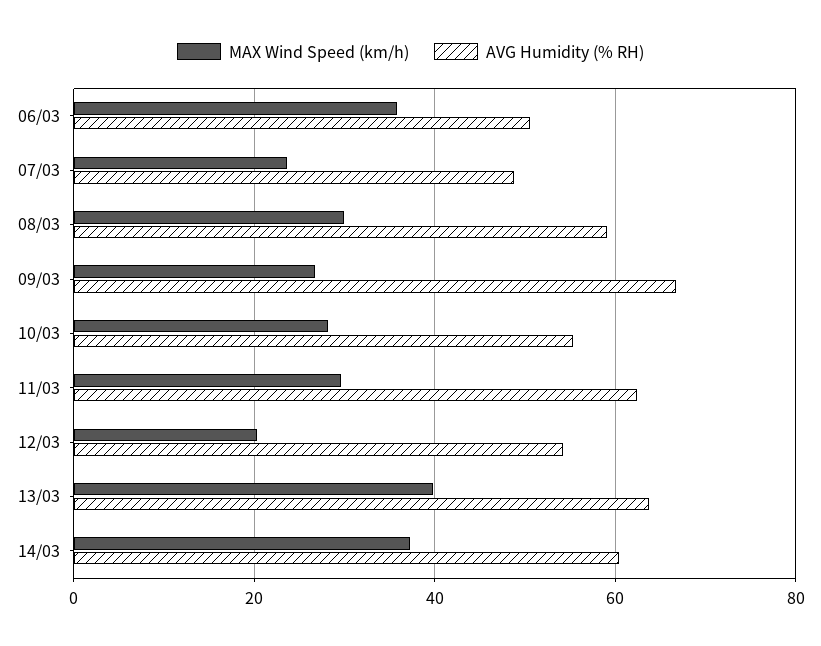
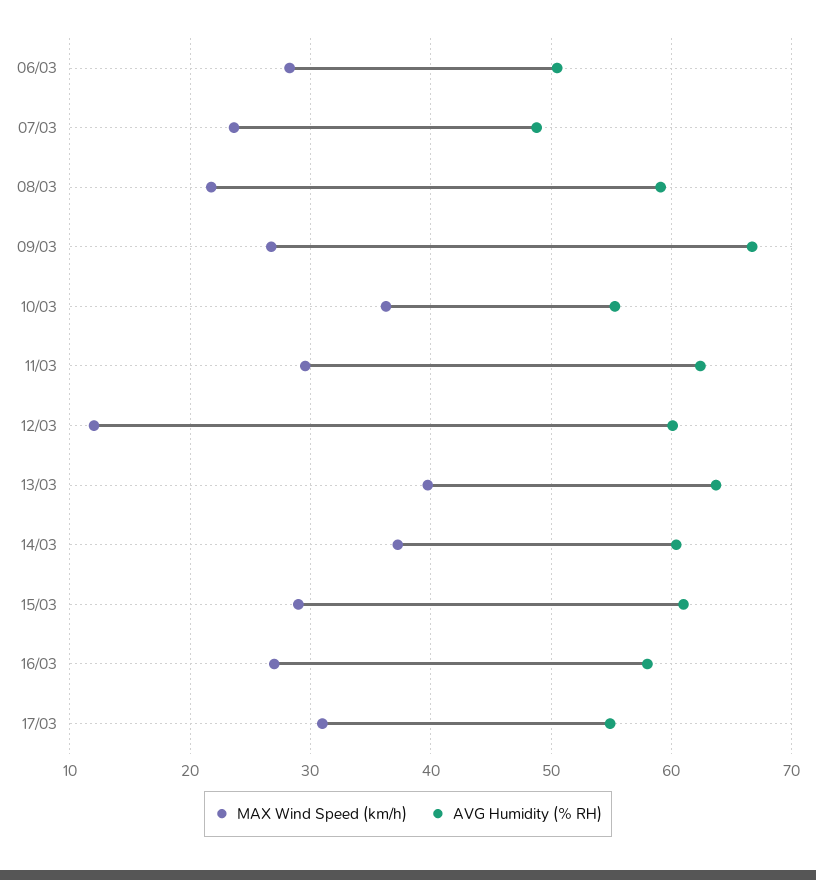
MAX Wind Speed (km/h), 06/03: 36 -> 28
MAX Wind Speed (km/h), 08/03: 30 -> 22
MAX Wind Speed (km/h), 10/03: 28 -> 36
MAX Wind Speed (km/h), 12/03: 20 -> 12
AVG Humidity (% RH), 12/03: 54 -> 60
MAX Wind Speed (km/h), 15/03: none -> 29
AVG Humidity (% RH), 15/03: none -> 61
MAX Wind Speed (km/h), 16/03: none -> 27
AVG Humidity (% RH), 16/03: none -> 58
MAX Wind Speed (km/h), 17/03: none -> 31
AVG Humidity (% RH), 17/03: none -> 55

